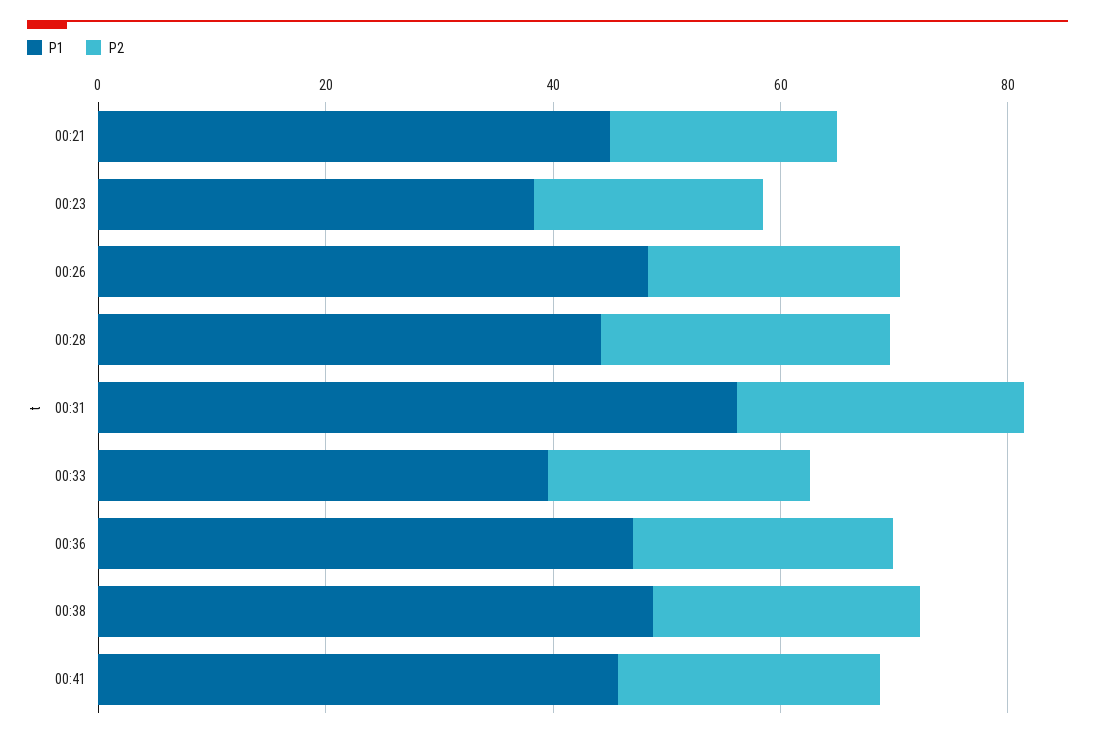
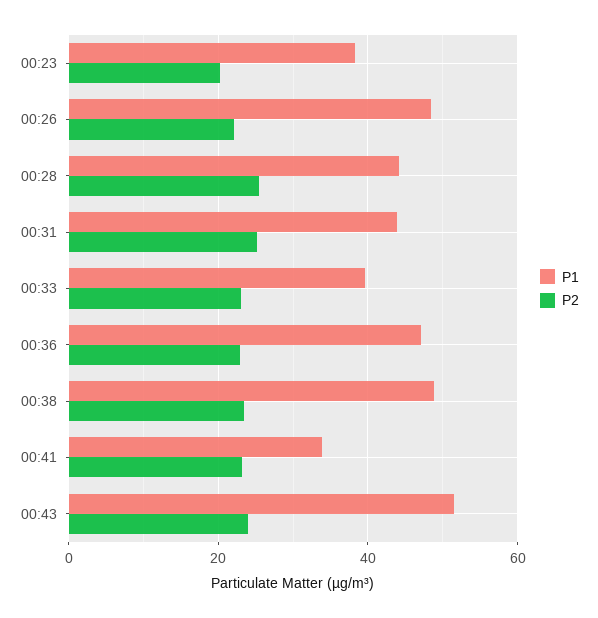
P1, 00:21: 45 -> none
P2, 00:21: 20 -> none
P1, 00:31: 55 -> 44
P1, 00:41: 45 -> 34
P1, 00:43: none -> 52
P2, 00:43: none -> 24

